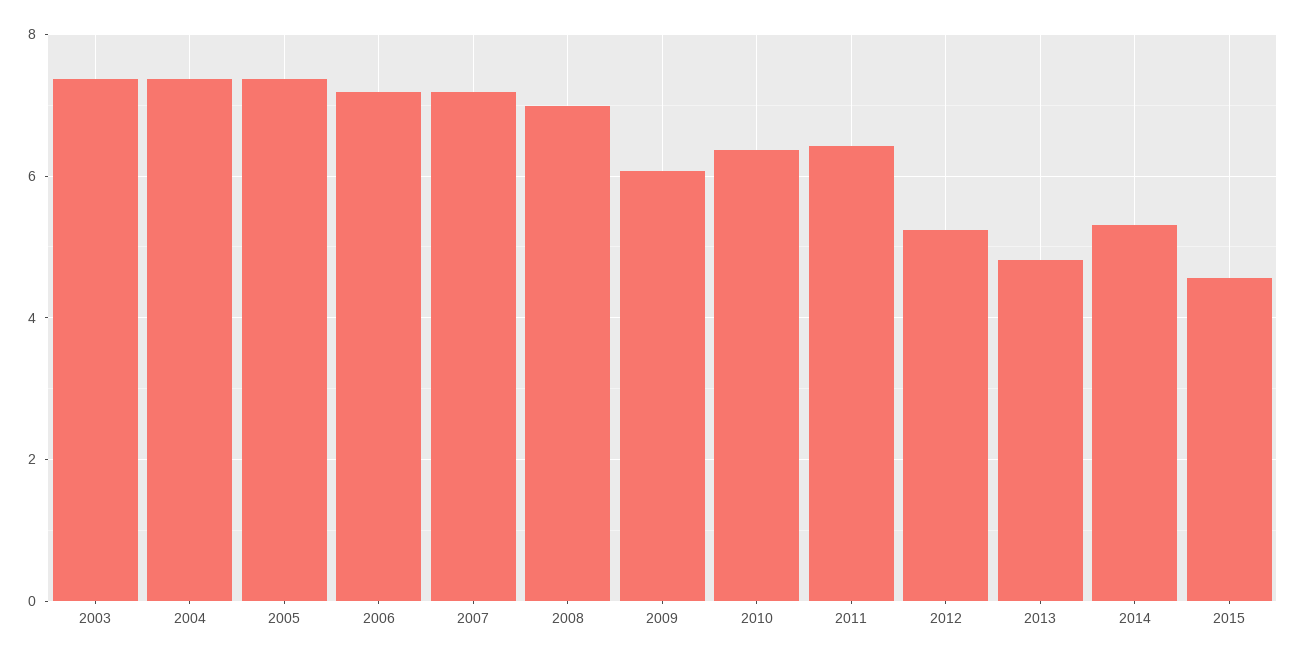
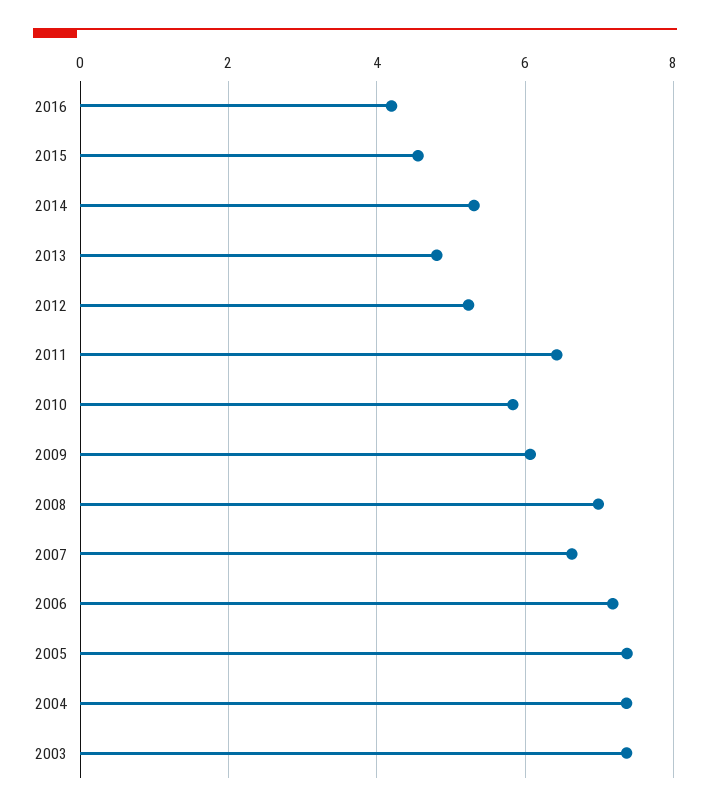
2007: 7.2 -> 6.6
2010: 6.4 -> 5.8
2016: none -> 4.2

